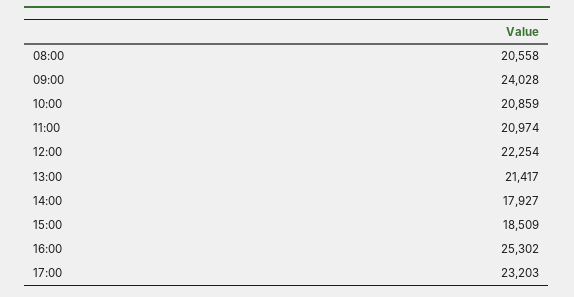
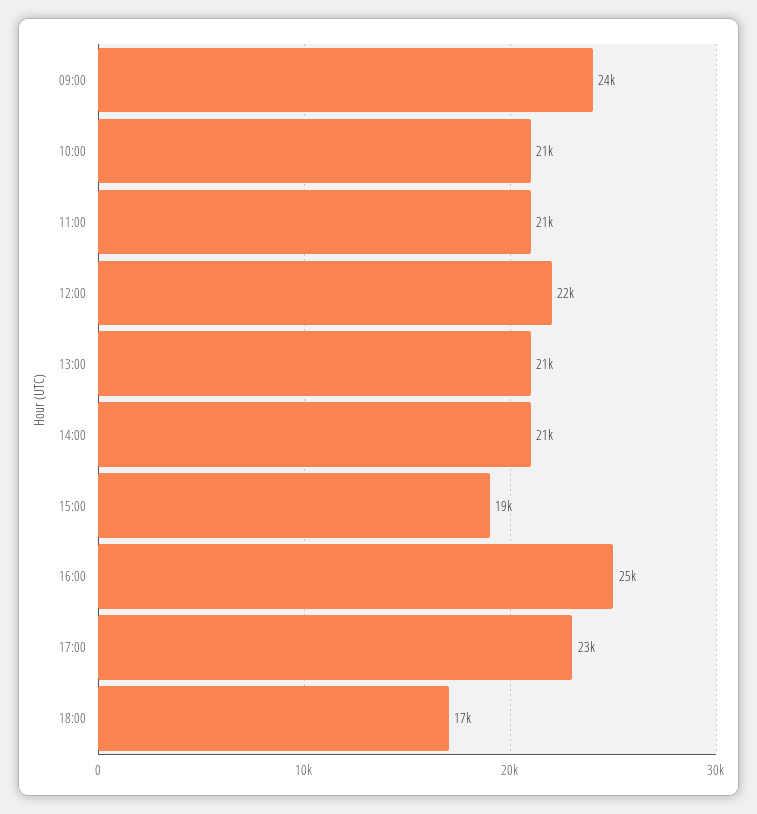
08:00: 20558 -> none
14:00: 17927 -> 21000
18:00: none -> 17000

